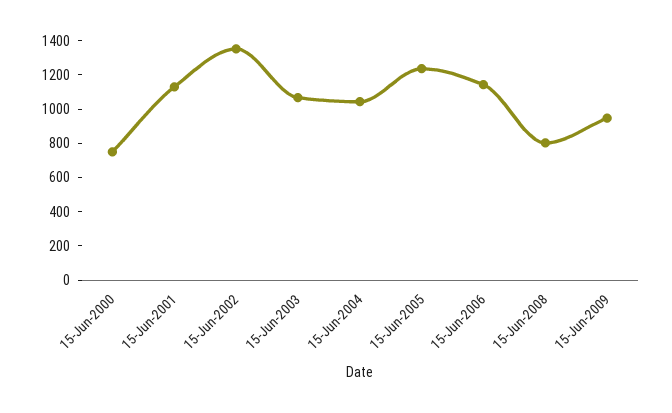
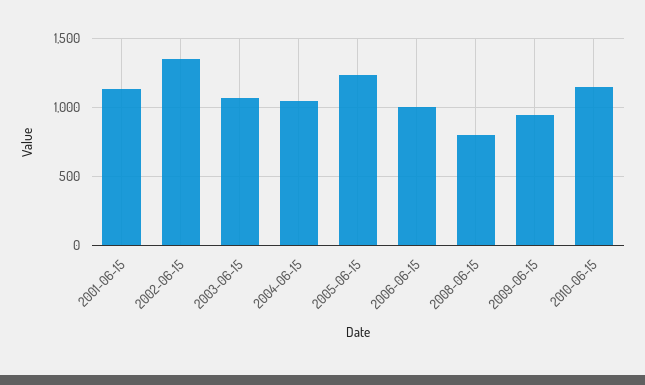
15-Jun-2000: 750 -> none
15-Jun-2006: 1150 -> 1000
2010-06-15: none -> 1150

